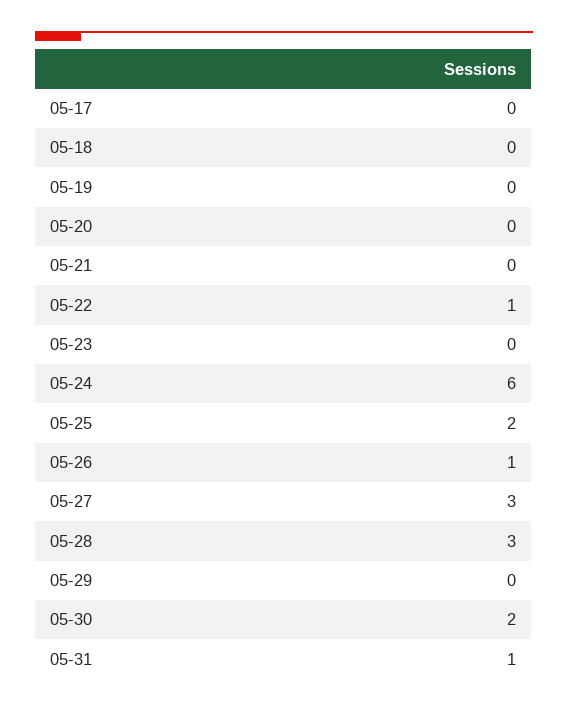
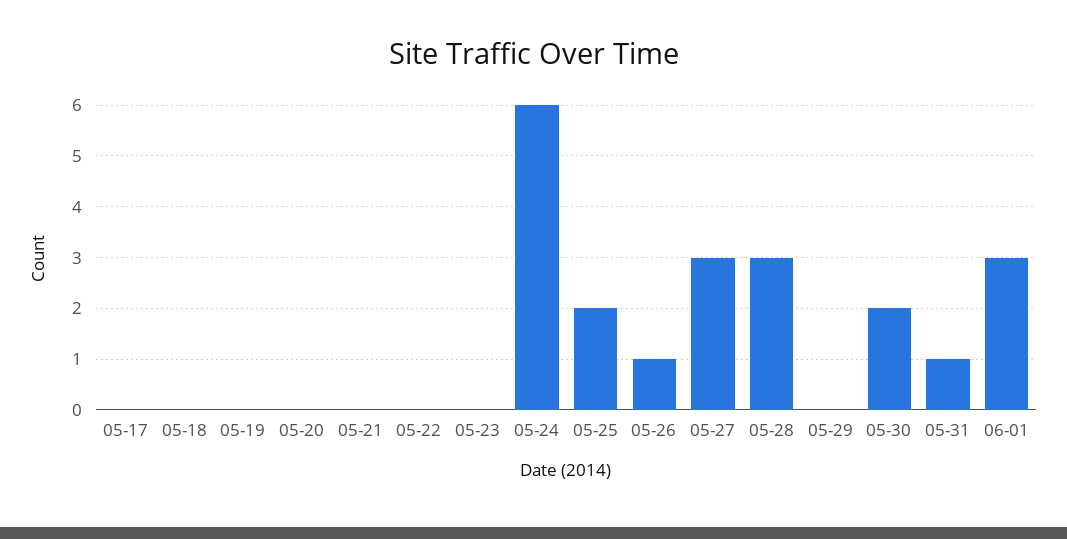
05-22: 1 -> 0
06-01: none -> 3

